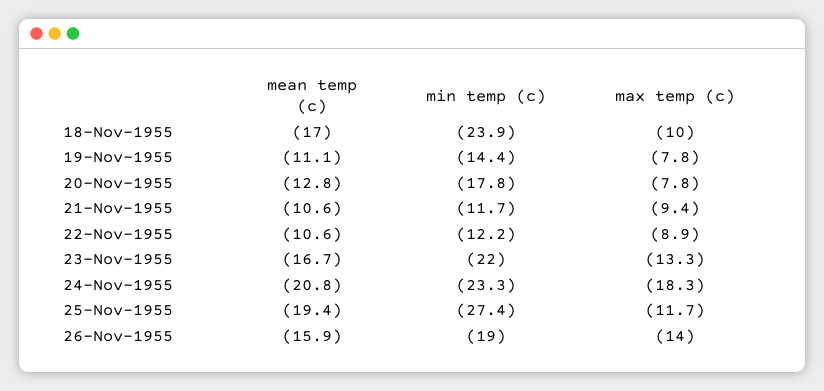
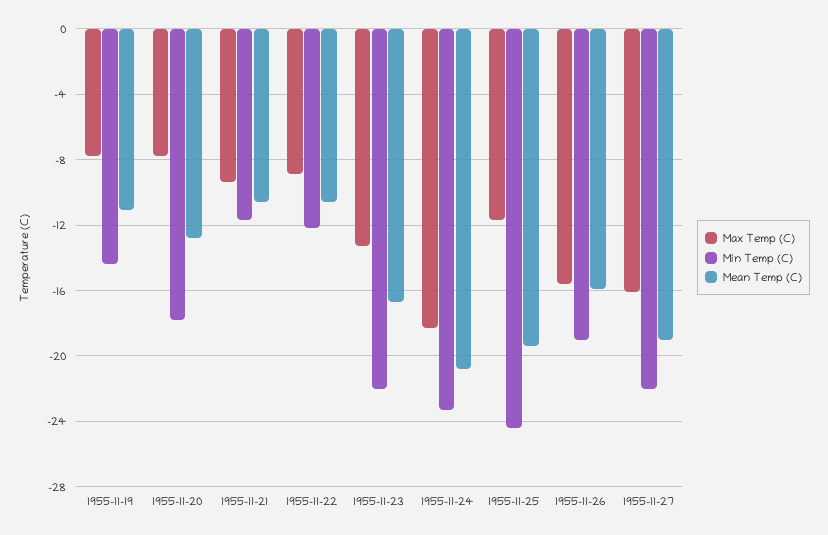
mean temp (c), 18-Nov-1955: -17 -> none
min temp (c), 18-Nov-1955: -23.9 -> none
max temp (c), 18-Nov-1955: -10 -> none
min temp (c), 25-Nov-1955: -27.4 -> -24.5
max temp (c), 26-Nov-1955: -14 -> -15.5
max temp (c), 1955-11-27: none -> -16
min temp (c), 1955-11-27: none -> -22
mean temp (c), 1955-11-27: none -> -19

